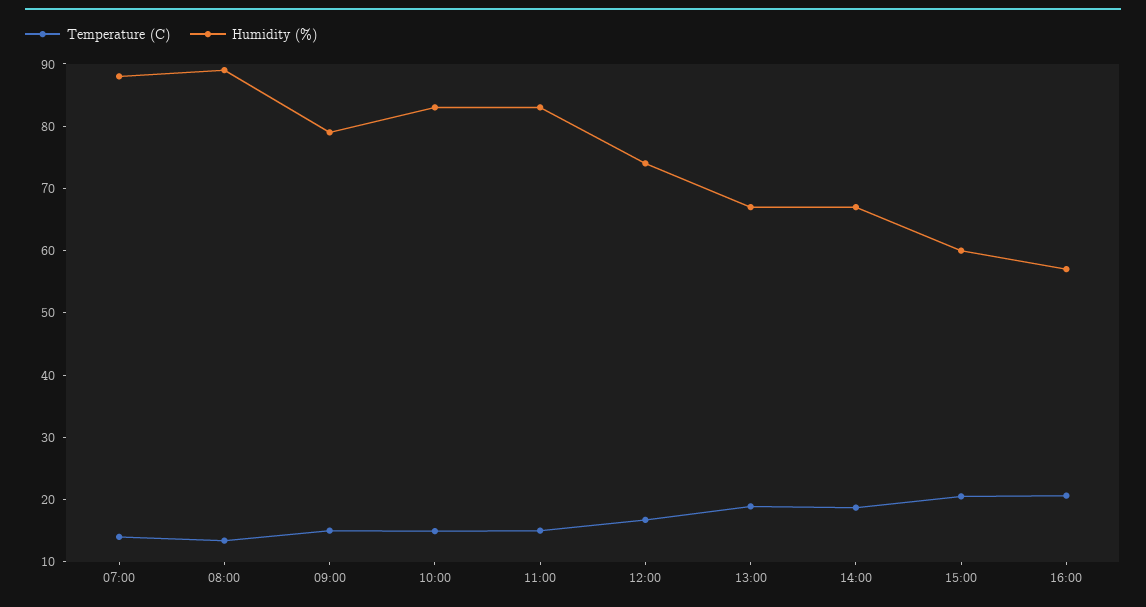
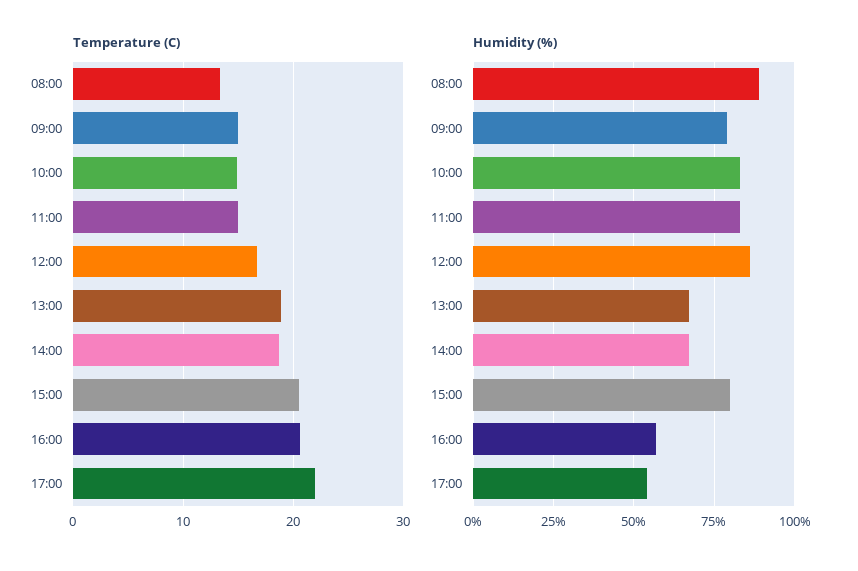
Temperature (C), 07:00: 14 -> none
Humidity (%), 07:00: 88 -> none
Humidity (%), 12:00: 74 -> 85
Humidity (%), 15:00: 60 -> 80
Temperature (C), 17:00: none -> 22
Humidity (%), 17:00: none -> 55

